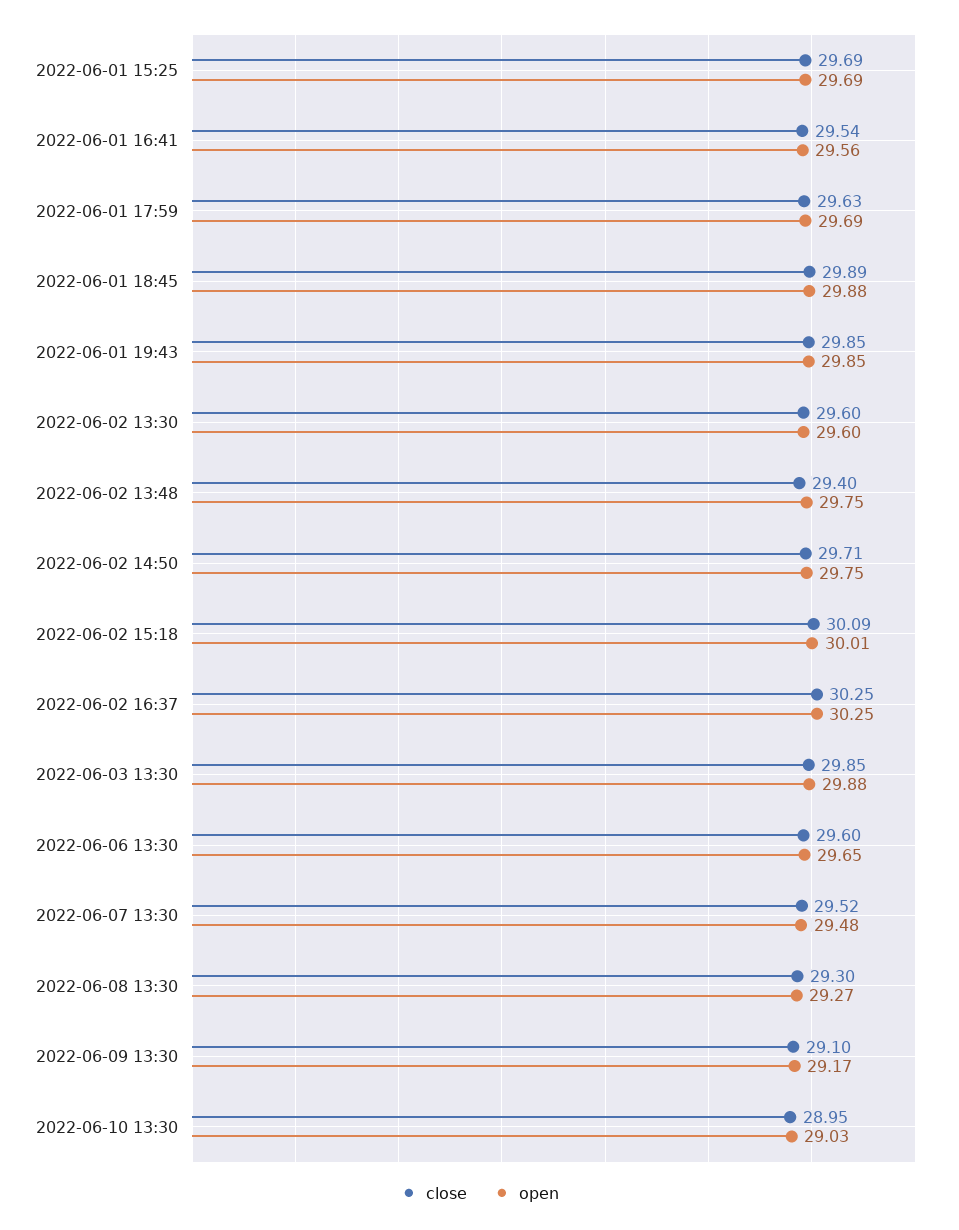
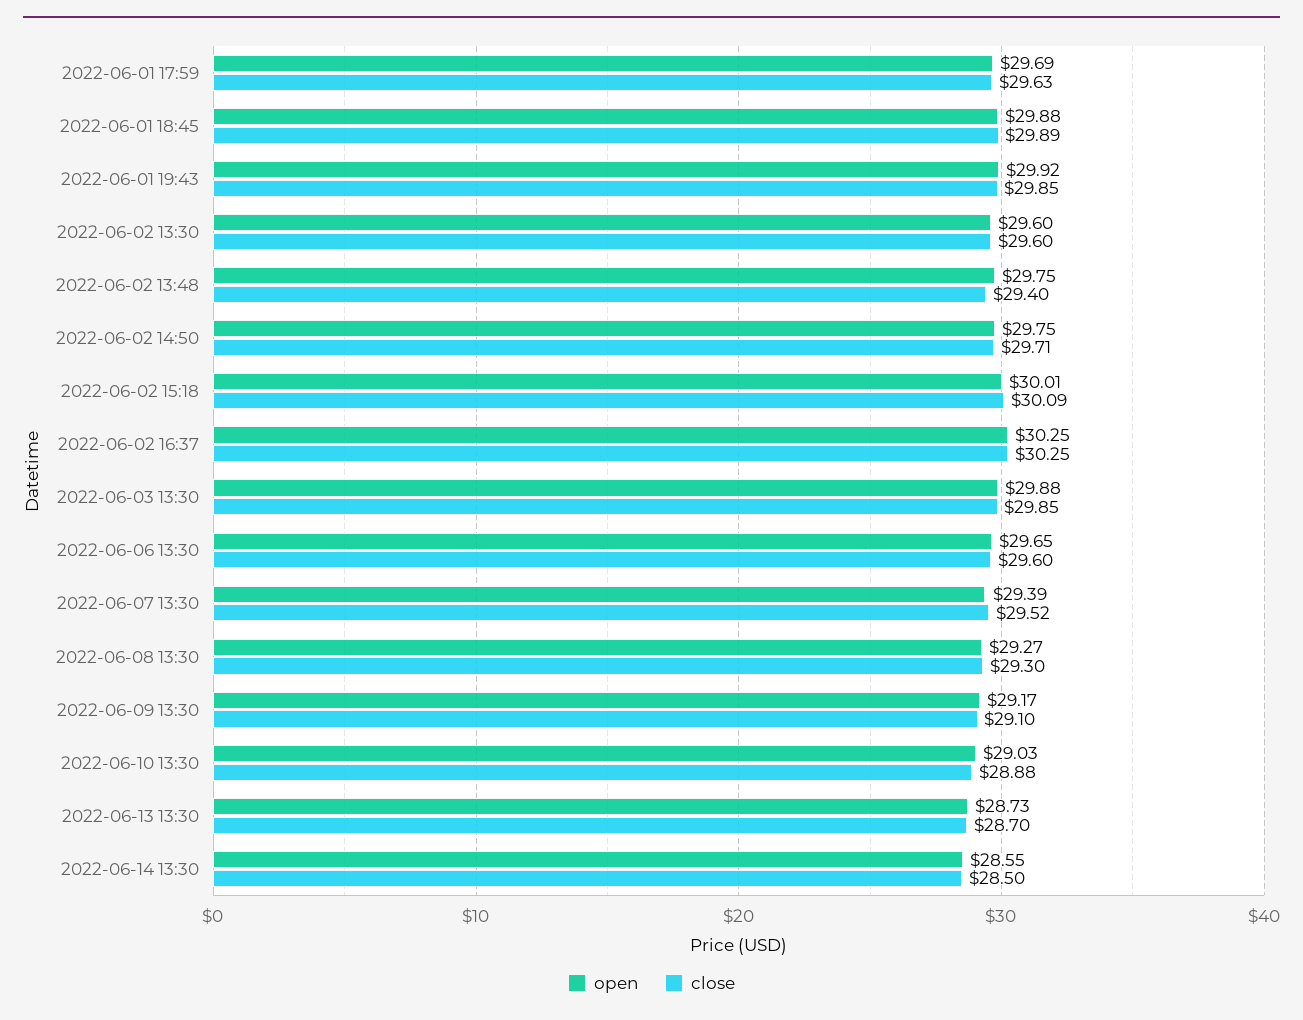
close, 2022-06-01 15:25: 29.69 -> none
open, 2022-06-01 15:25: 29.69 -> none
close, 2022-06-01 16:41: 29.54 -> none
open, 2022-06-01 16:41: 29.56 -> none
open, 2022-06-01 19:43: 29.85 -> 29.92
open, 2022-06-07 13:30: 29.48 -> 29.39
close, 2022-06-10 13:30: 28.95 -> 28.88
open, 2022-06-13 13:30: none -> 28.73
close, 2022-06-13 13:30: none -> 28.7
open, 2022-06-14 13:30: none -> 28.55
close, 2022-06-14 13:30: none -> 28.5

